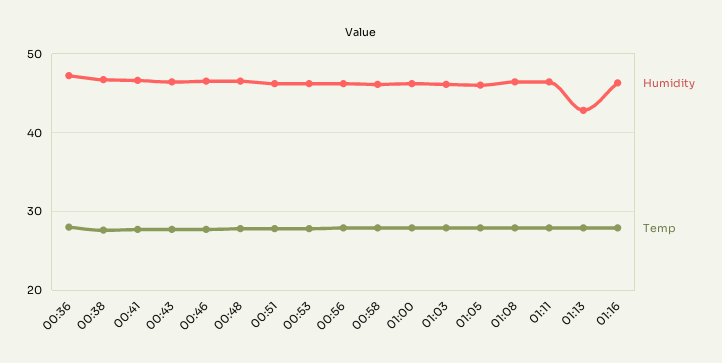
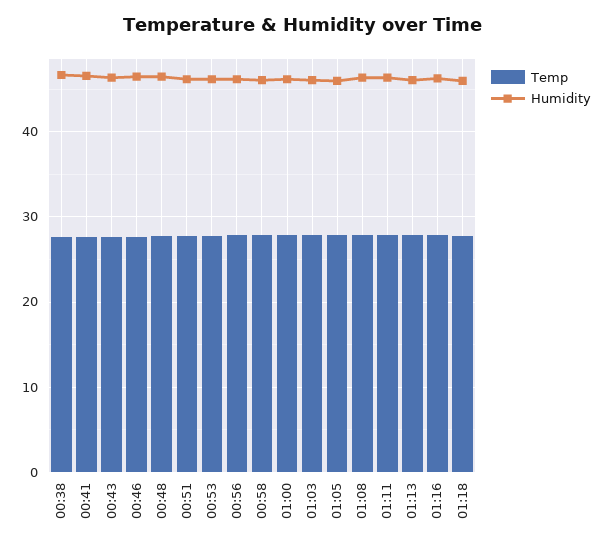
Humidity, 00:36: 47 -> none
Temp, 00:36: 28 -> none
Humidity, 01:13: 43 -> 46
Temp, 01:18: none -> 28
Humidity, 01:18: none -> 46

